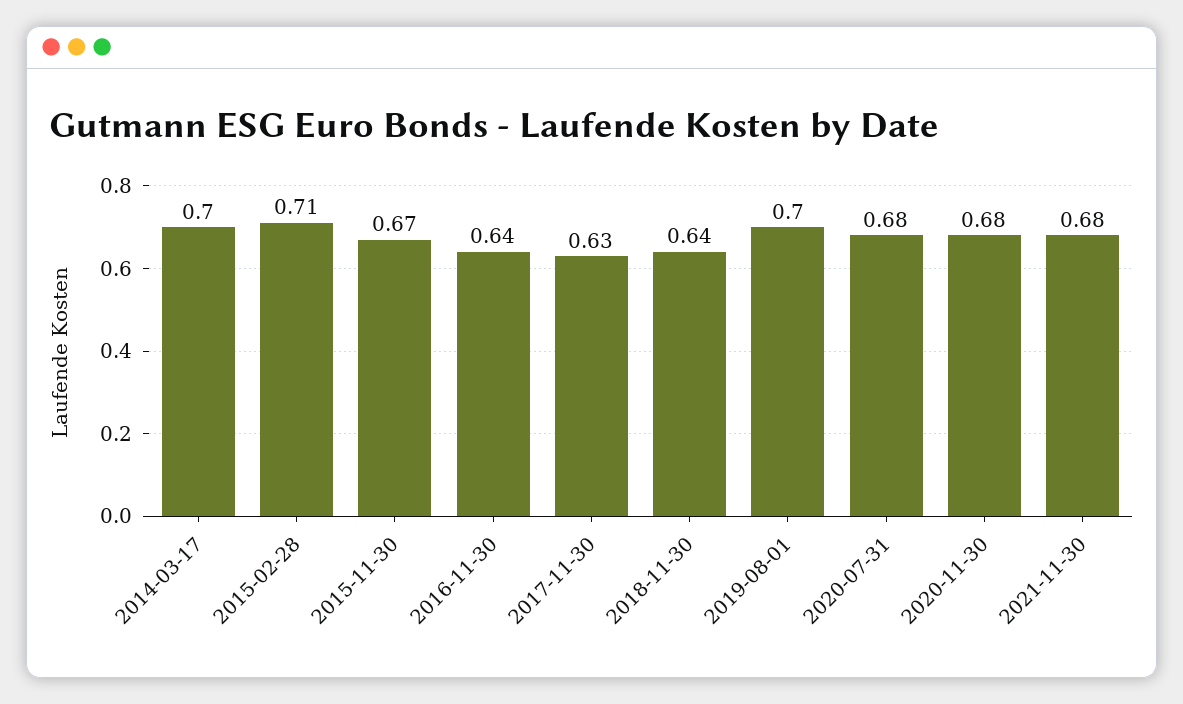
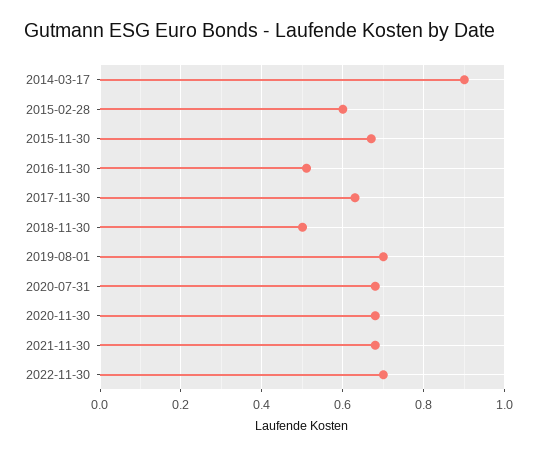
2014-03-17: 0.7 -> 0.9
2015-02-28: 0.71 -> 0.6
2016-11-30: 0.64 -> 0.5
2018-11-30: 0.64 -> 0.5
2022-11-30: none -> 0.7

